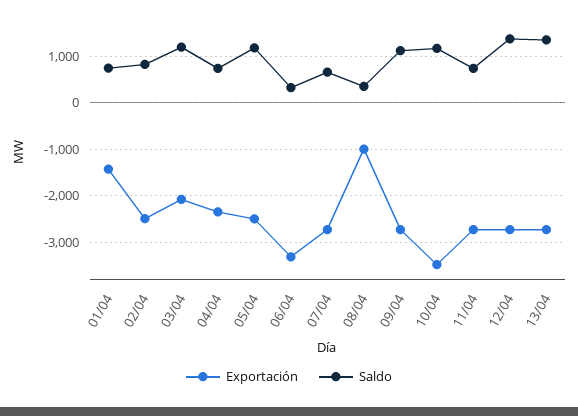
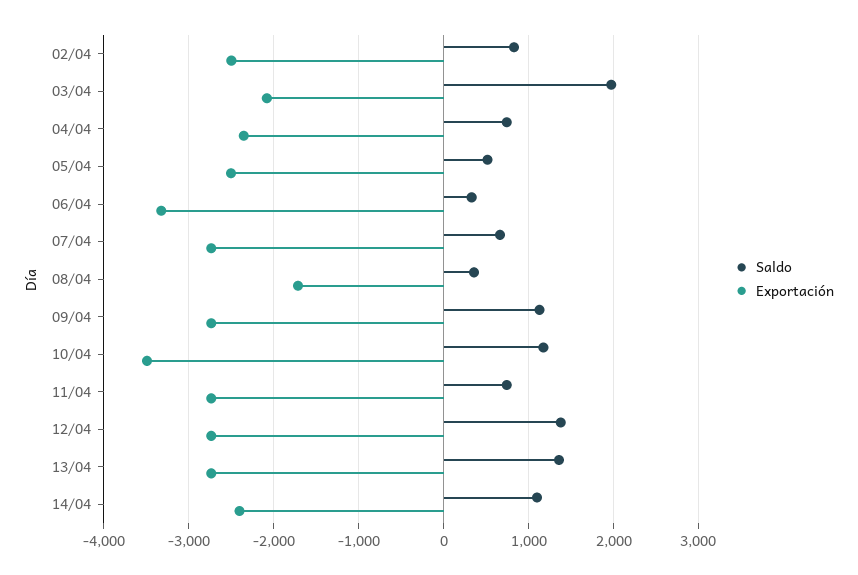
Exportación, 01/04: -1400 -> none
Saldo, 01/04: 800 -> none
Saldo, 03/04: 1200 -> 2000
Saldo, 05/04: 1200 -> 500
Exportación, 08/04: -1000 -> -1700
Saldo, 14/04: none -> 1100
Exportación, 14/04: none -> -2400

